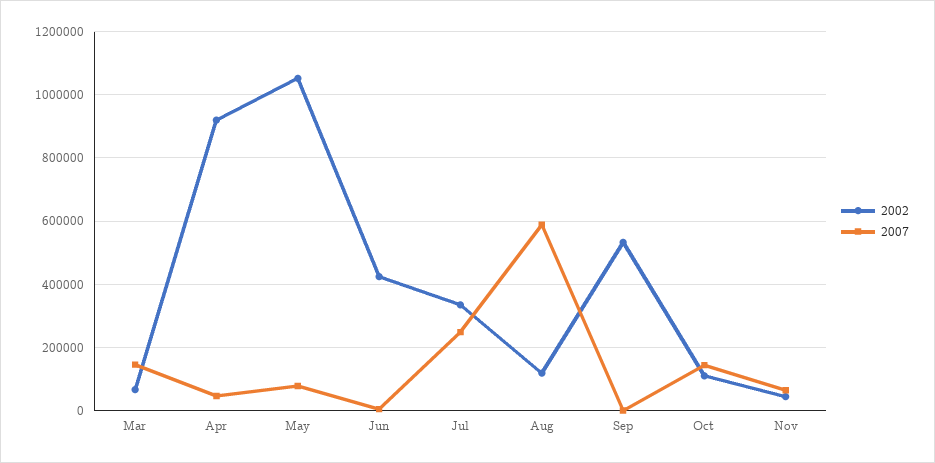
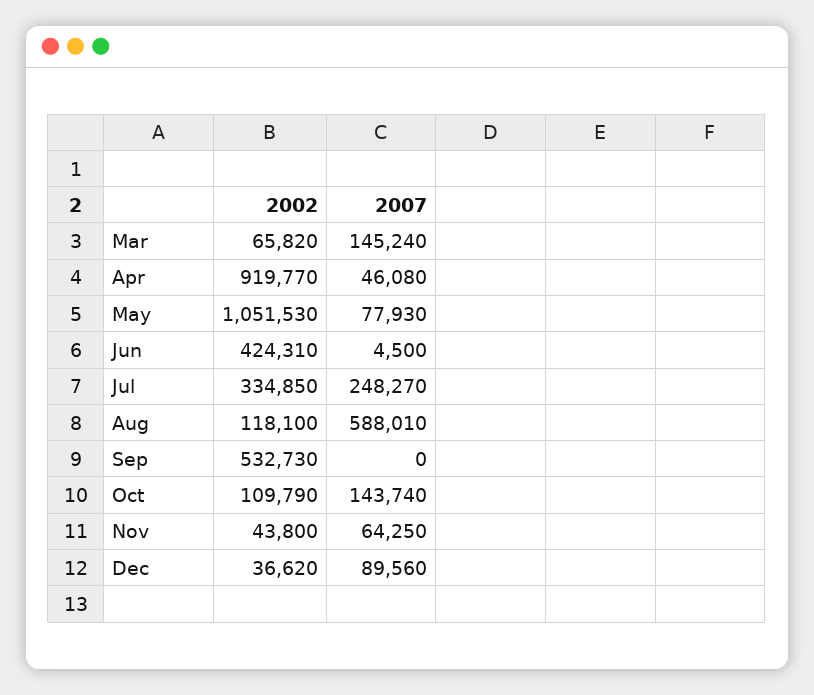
2002, Dec: none -> 36620
2007, Dec: none -> 89560

